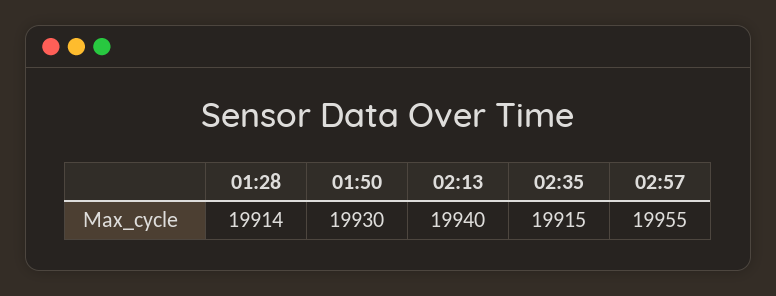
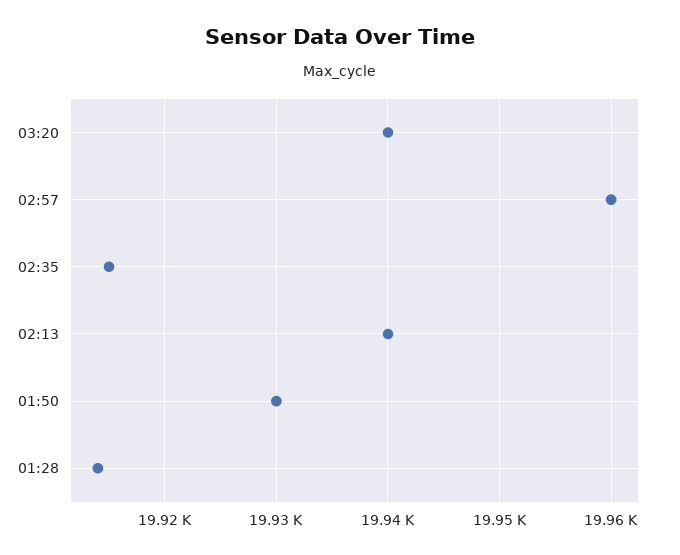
02:57: 19955 -> 19960
03:20: none -> 19940

